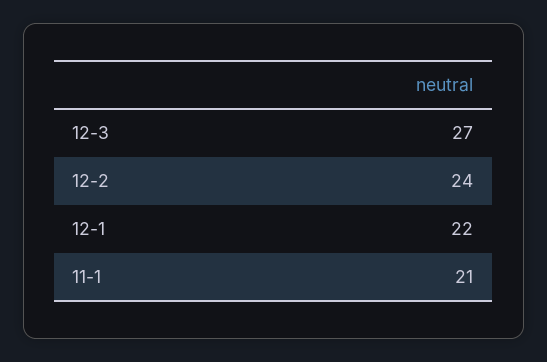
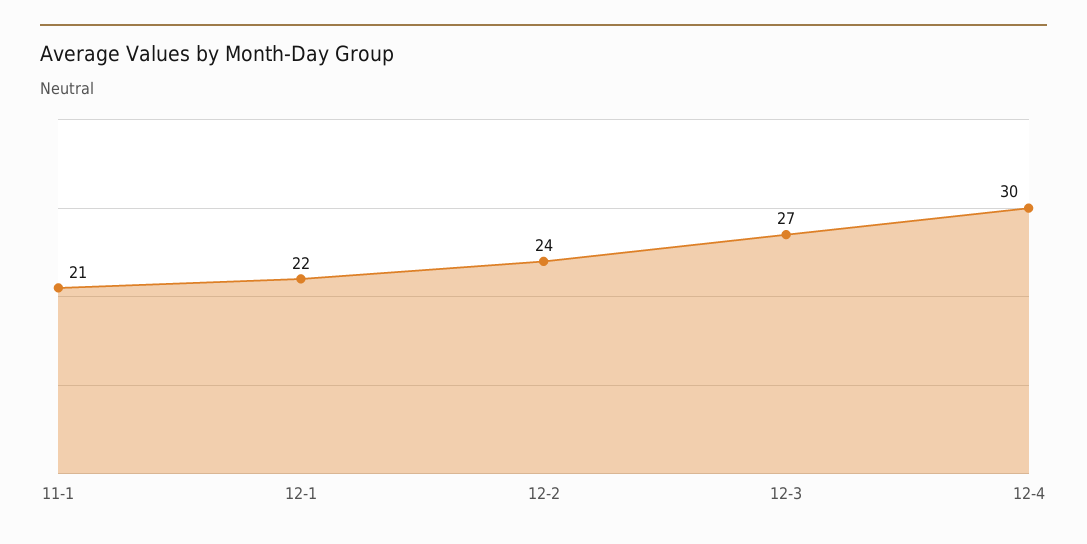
12-4: none -> 30

